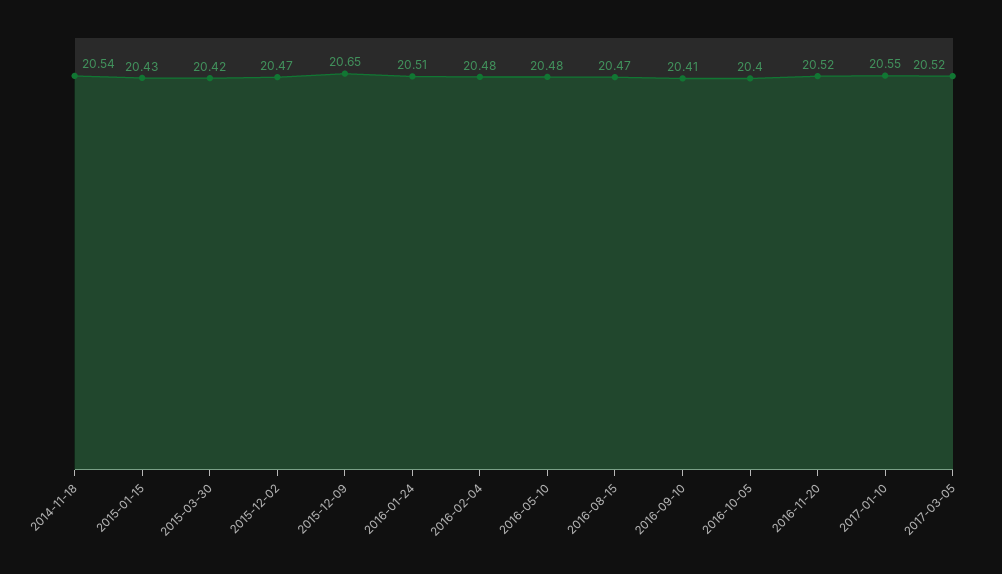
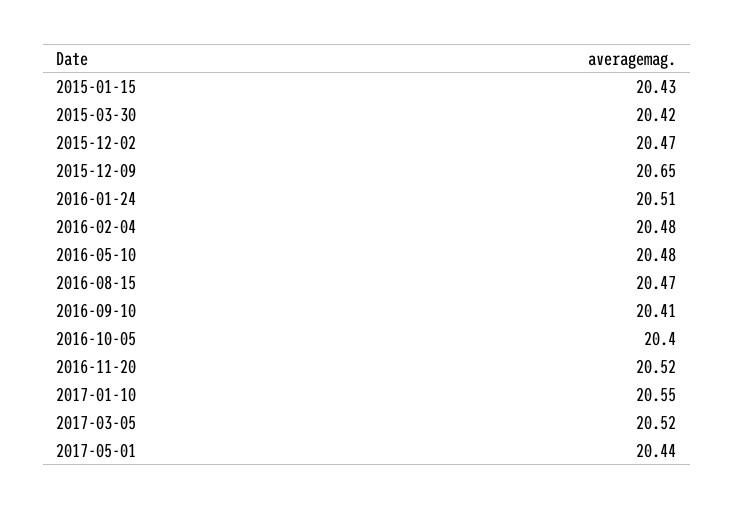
2014-11-18: 20.54 -> none
2017-05-01: none -> 20.44

